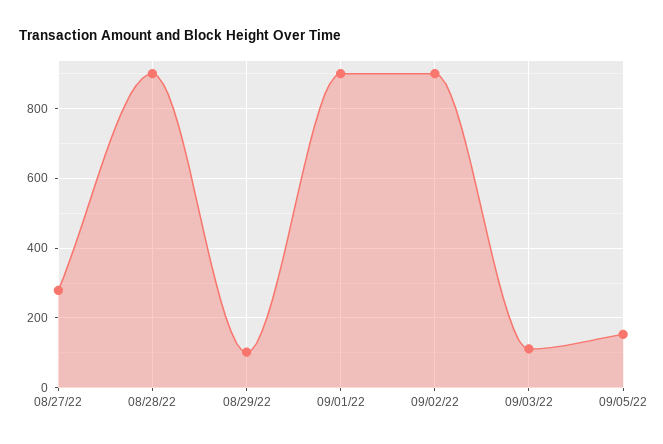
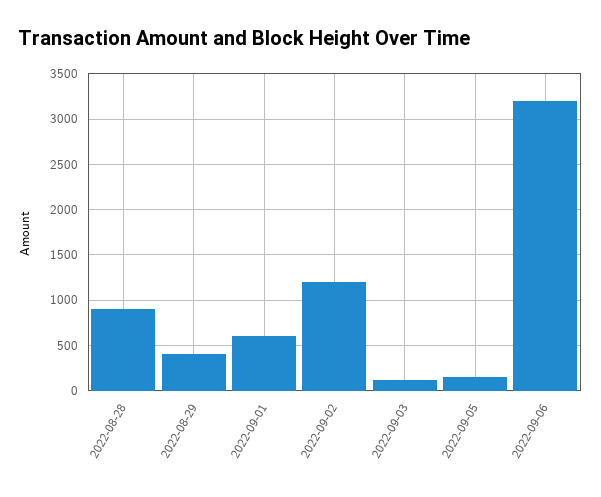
08/27/22: 280 -> none
08/29/22: 100 -> 400
09/01/22: 900 -> 600
09/02/22: 900 -> 1200
2022-09-06: none -> 3200

